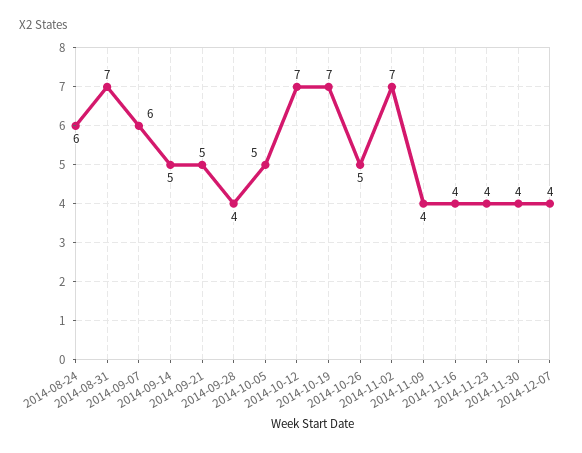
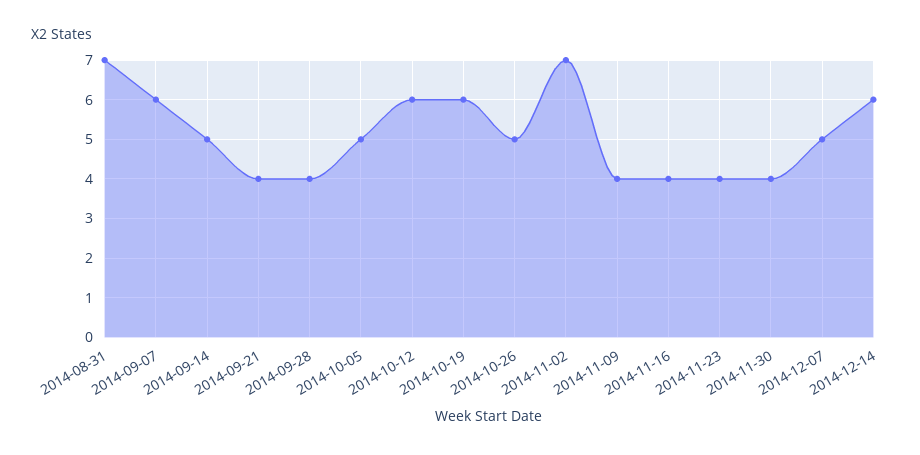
2014-08-24: 6 -> none
2014-09-21: 5 -> 4
2014-10-12: 7 -> 6
2014-10-19: 7 -> 6
2014-12-07: 4 -> 5
2014-12-14: none -> 6

